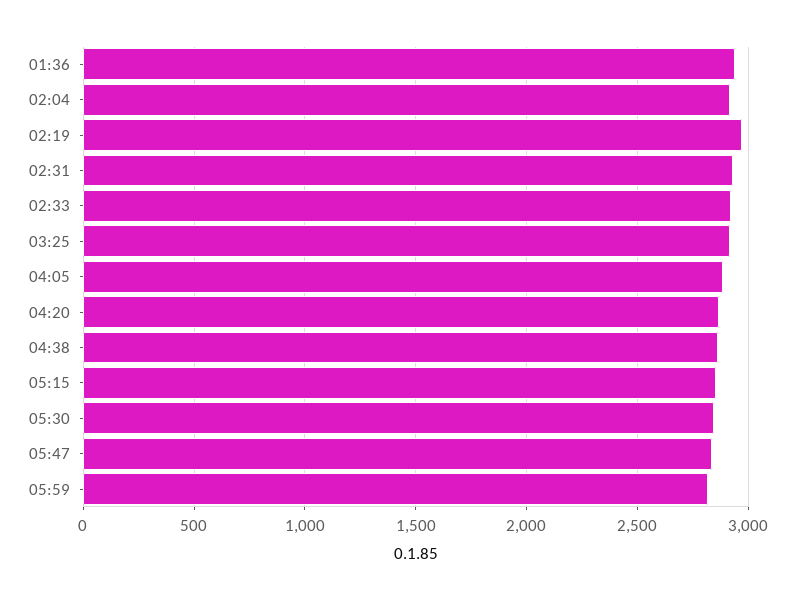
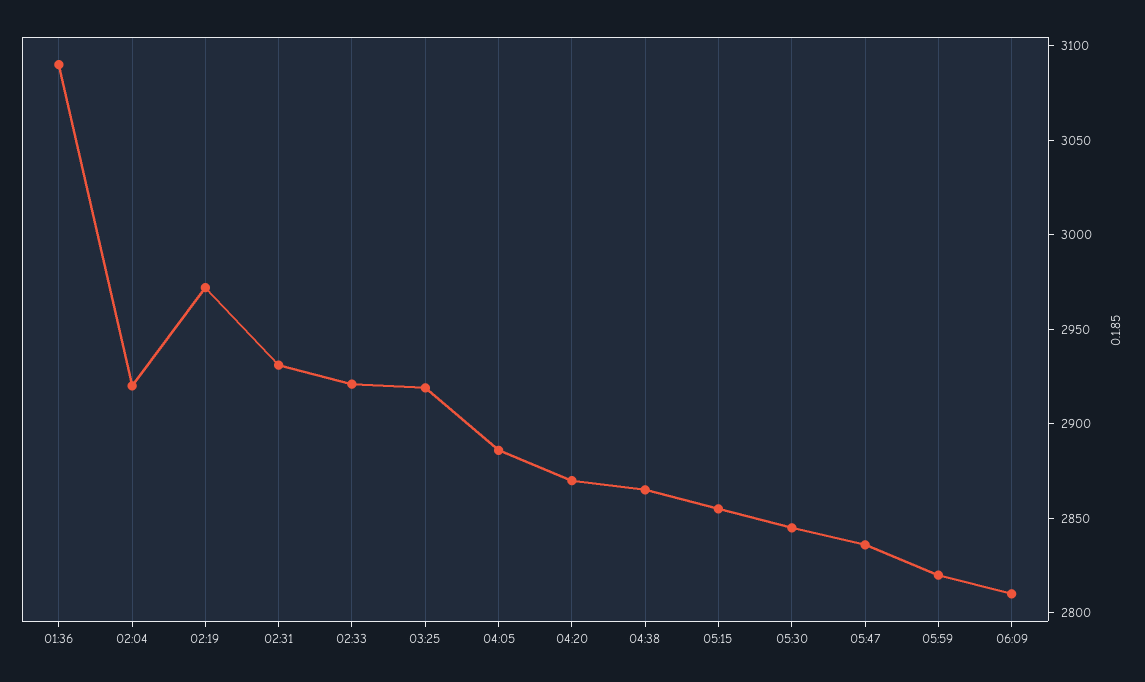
01:36: 2950 -> 3090
06:09: none -> 2810

